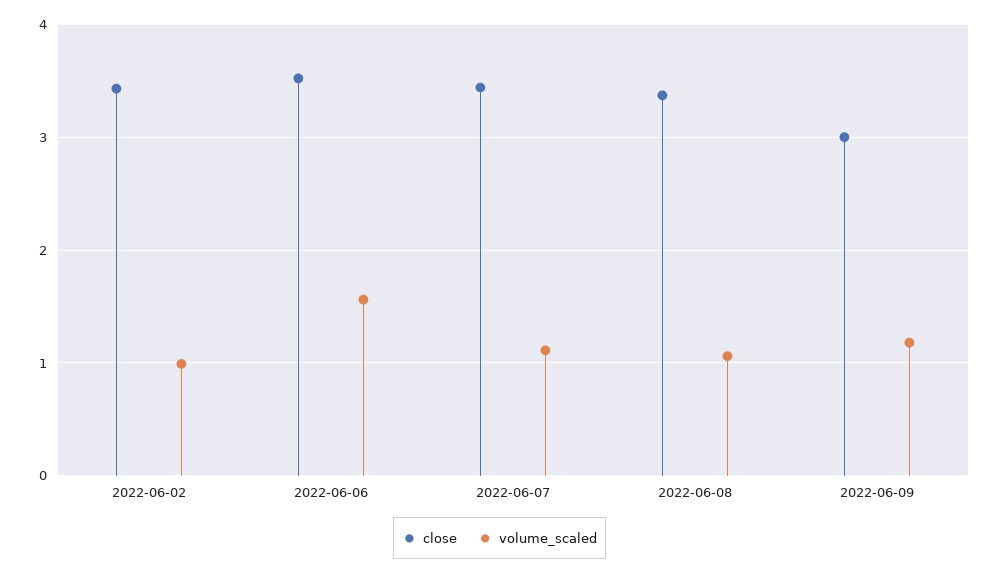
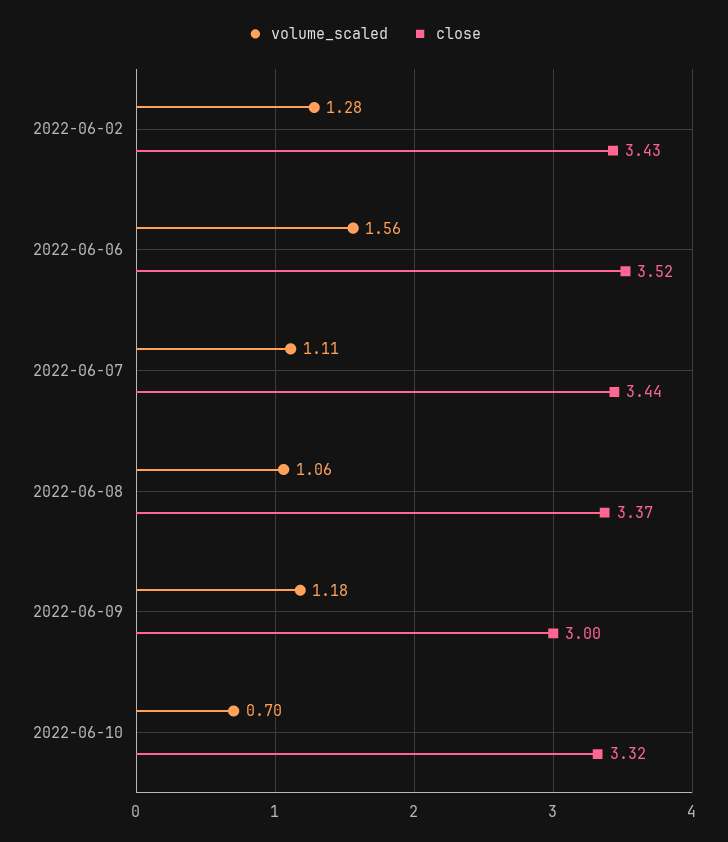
volume_scaled, 2022-06-02: 1 -> 1.28
volume_scaled, 2022-06-10: none -> 0.7
close, 2022-06-10: none -> 3.32

